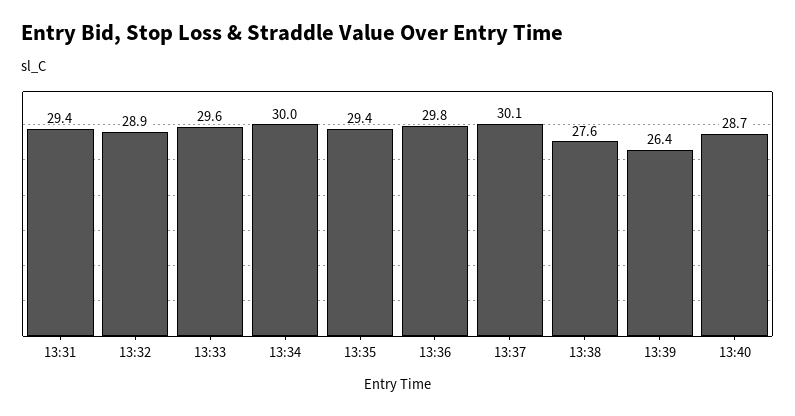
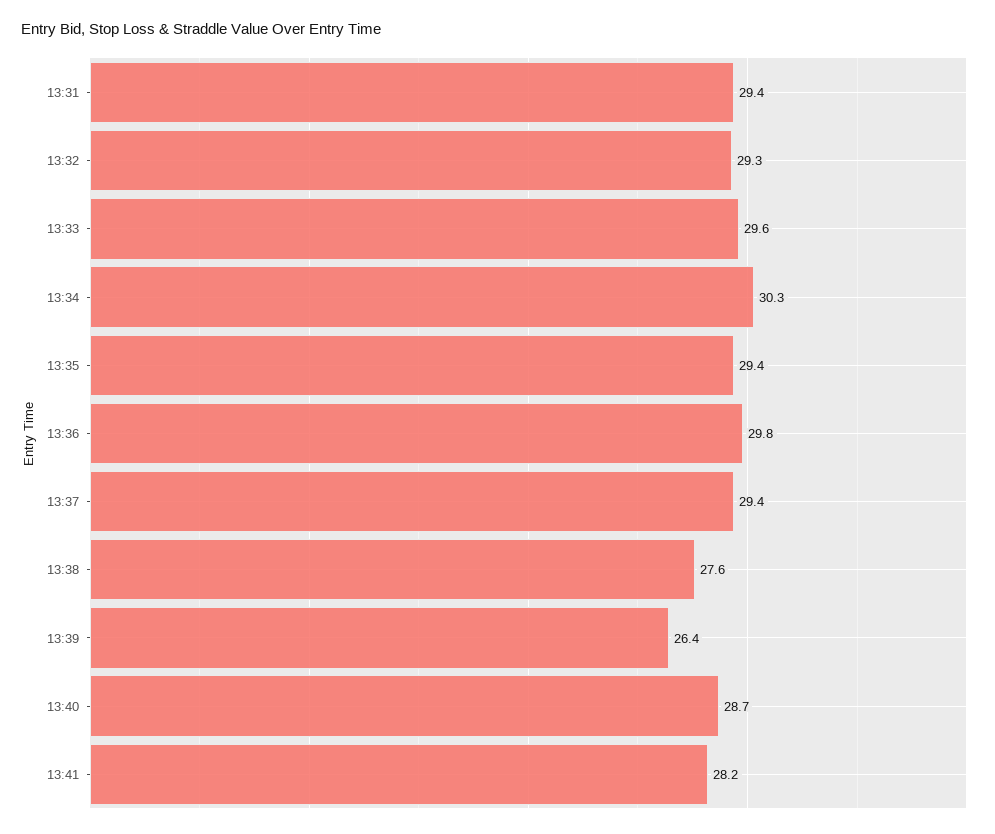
13:32: 28.9 -> 29.3
13:34: 30 -> 30.3
13:37: 30.1 -> 29.4
13:41: none -> 28.2

